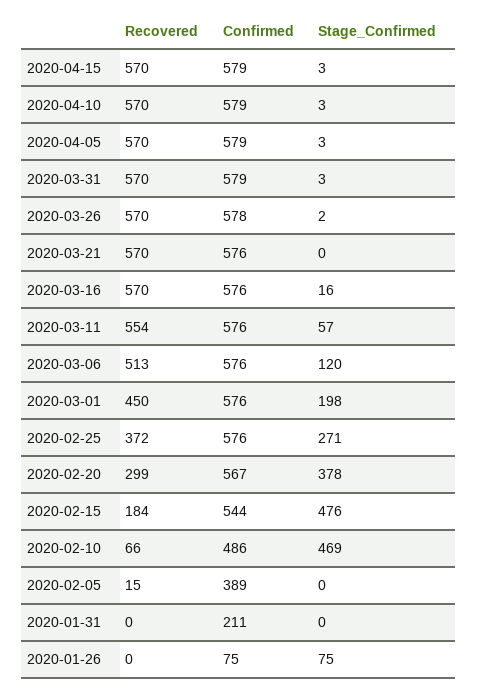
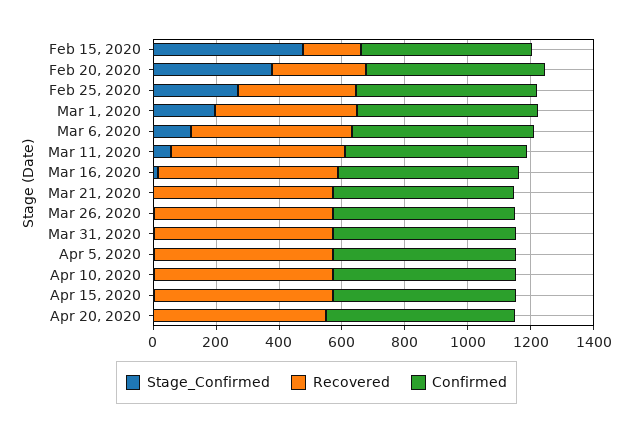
Recovered, 2020-02-10: 66 -> none
Confirmed, 2020-02-10: 486 -> none
Stage_Confirmed, 2020-02-10: 469 -> none
Recovered, 2020-02-05: 15 -> none
Confirmed, 2020-02-05: 389 -> none
Stage_Confirmed, 2020-02-05: 0 -> none
Recovered, 2020-01-31: 0 -> none
Confirmed, 2020-01-31: 211 -> none
Stage_Confirmed, 2020-01-31: 0 -> none
Recovered, 2020-01-26: 0 -> none
Confirmed, 2020-01-26: 75 -> none
Stage_Confirmed, 2020-01-26: 75 -> none
Stage_Confirmed, Apr 20, 2020: none -> 0
Recovered, Apr 20, 2020: none -> 550
Confirmed, Apr 20, 2020: none -> 600

